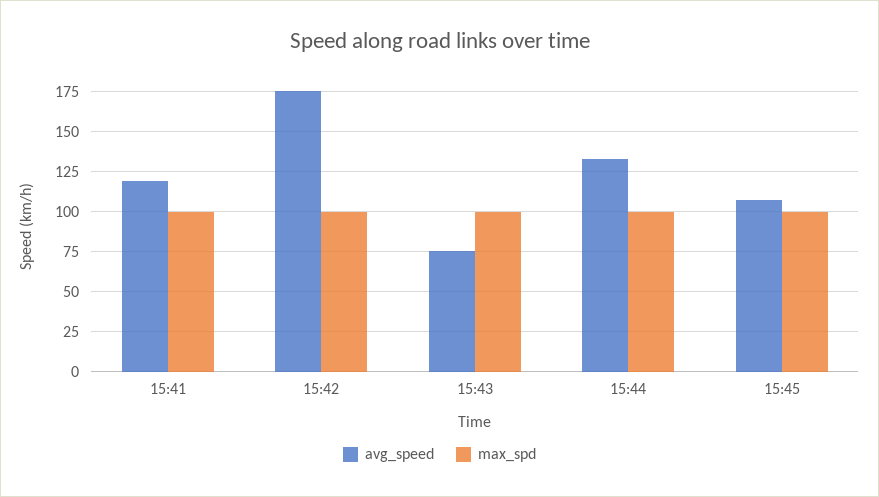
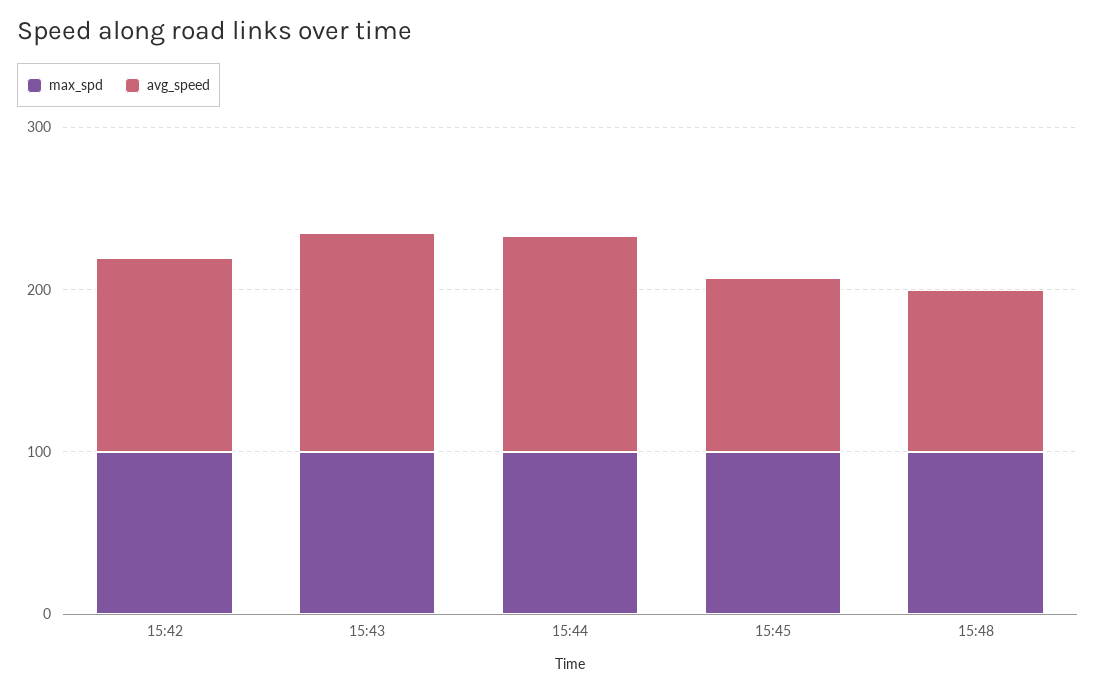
avg_speed, 15:41: 120 -> none
max_spd, 15:41: 100 -> none
avg_speed, 15:42: 175 -> 120
avg_speed, 15:43: 75 -> 140
max_spd, 15:48: none -> 100
avg_speed, 15:48: none -> 100

